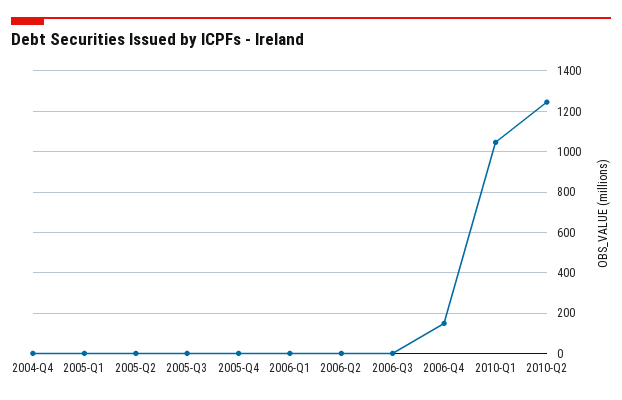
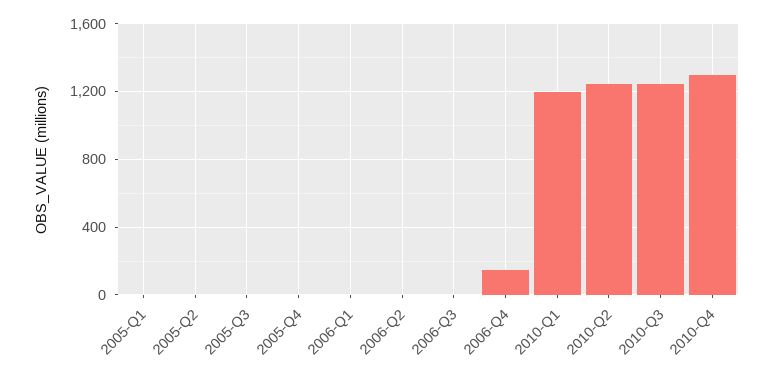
2004-Q4: 0 -> none
2010-Q1: 1050 -> 1200
2010-Q3: none -> 1250
2010-Q4: none -> 1300

